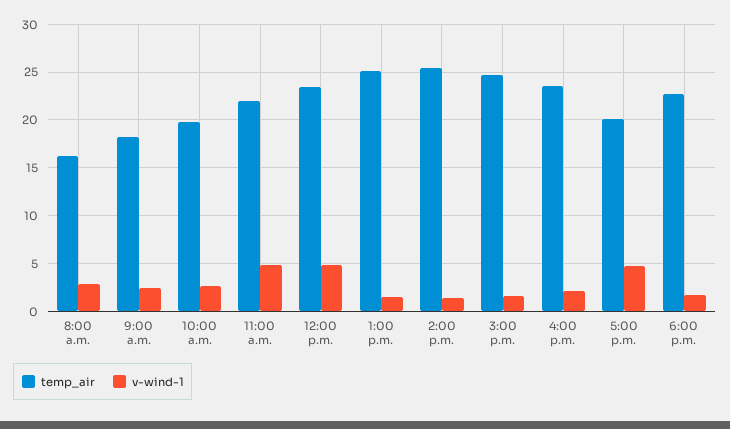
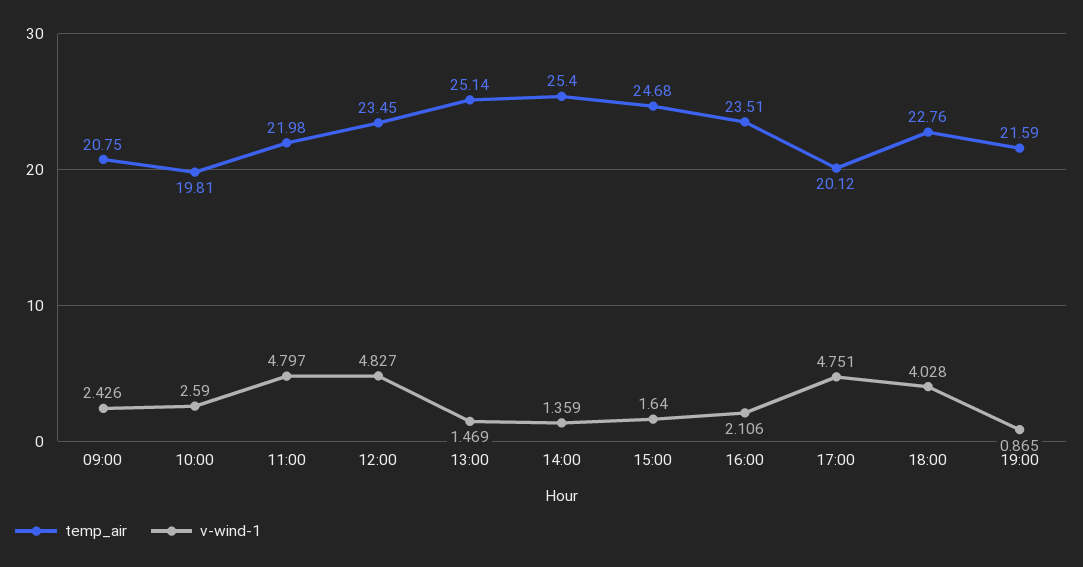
temp_air, 8:00 a.m.: 16 -> none
v-wind-1, 8:00 a.m.: 3 -> none
temp_air, 9:00 a.m.: 18 -> 20.75
v-wind-1, 6:00 p.m.: 2 -> 4.028
temp_air, 19:00: none -> 21.59
v-wind-1, 19:00: none -> 0.865

